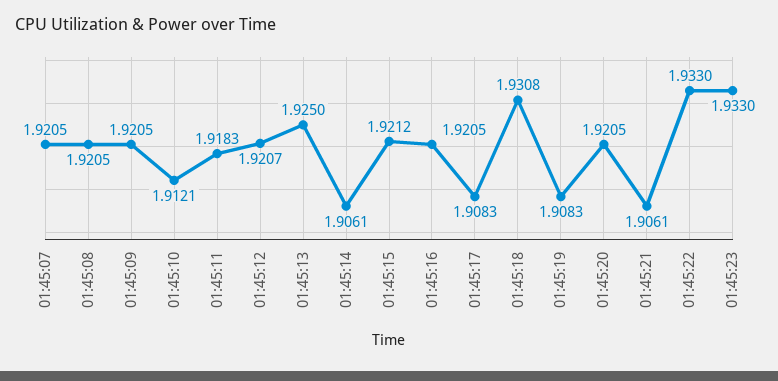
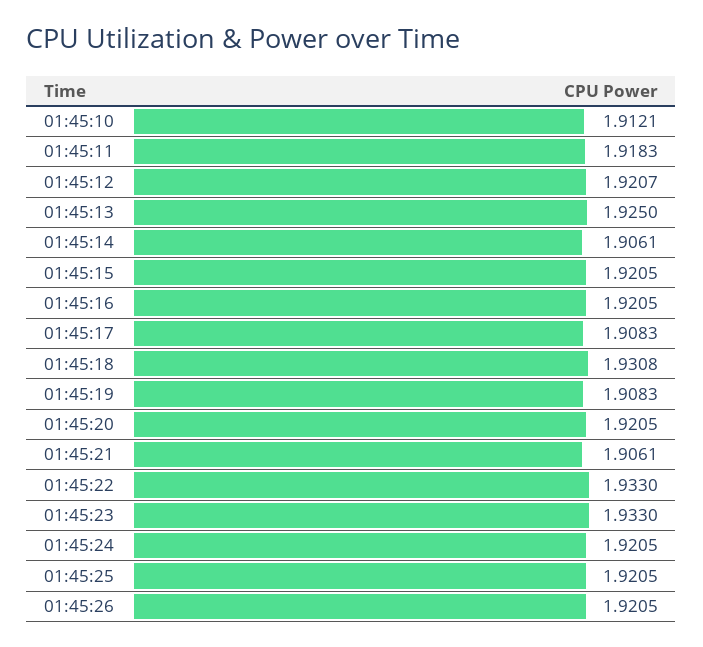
01:45:07: 1.9205 -> none
01:45:08: 1.9205 -> none
01:45:09: 1.9205 -> none
01:45:15: 1.9212 -> 1.9205
01:45:24: none -> 1.9205
01:45:25: none -> 1.9205
01:45:26: none -> 1.9205

